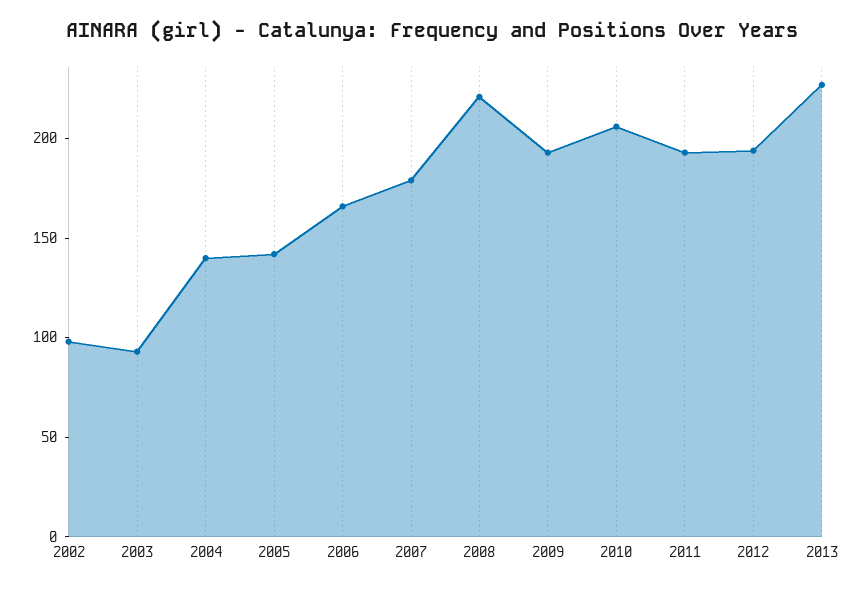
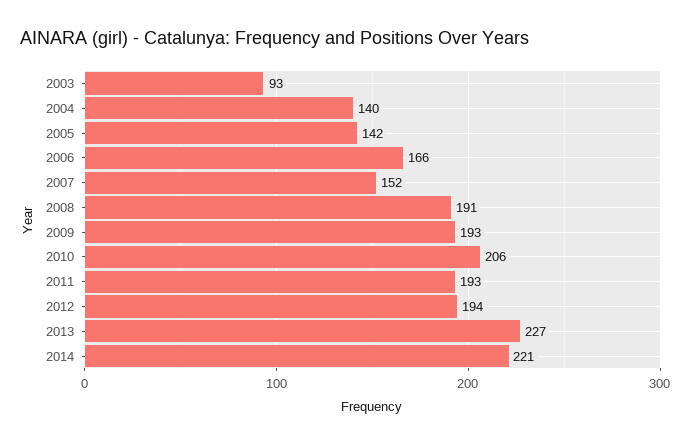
2002: 100 -> none
2007: 180 -> 152
2008: 220 -> 191
2014: none -> 221

